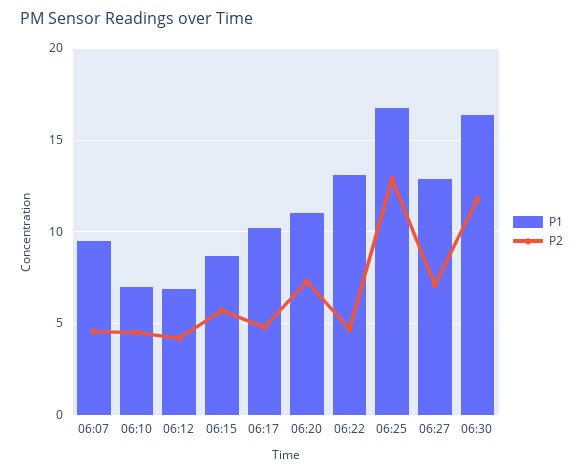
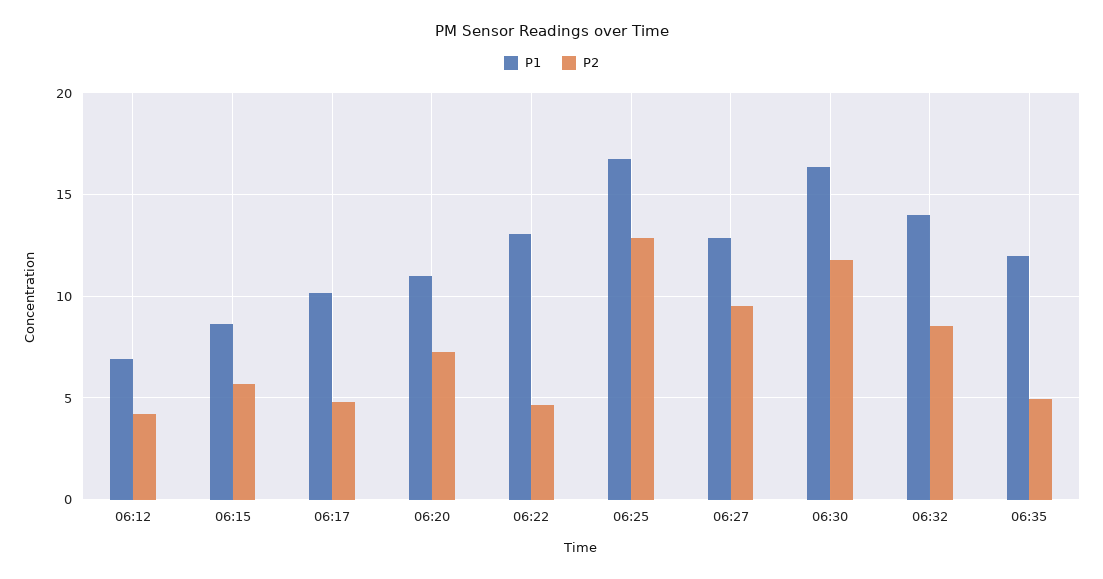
P1, 06:07: 9.5 -> none
P2, 06:07: 4.5 -> none
P1, 06:10: 7 -> none
P2, 06:10: 4.5 -> none
P2, 06:27: 7 -> 9.5
P1, 06:32: none -> 14
P2, 06:32: none -> 8.5
P1, 06:35: none -> 12
P2, 06:35: none -> 5

